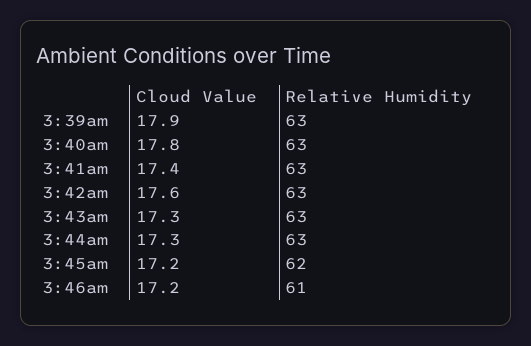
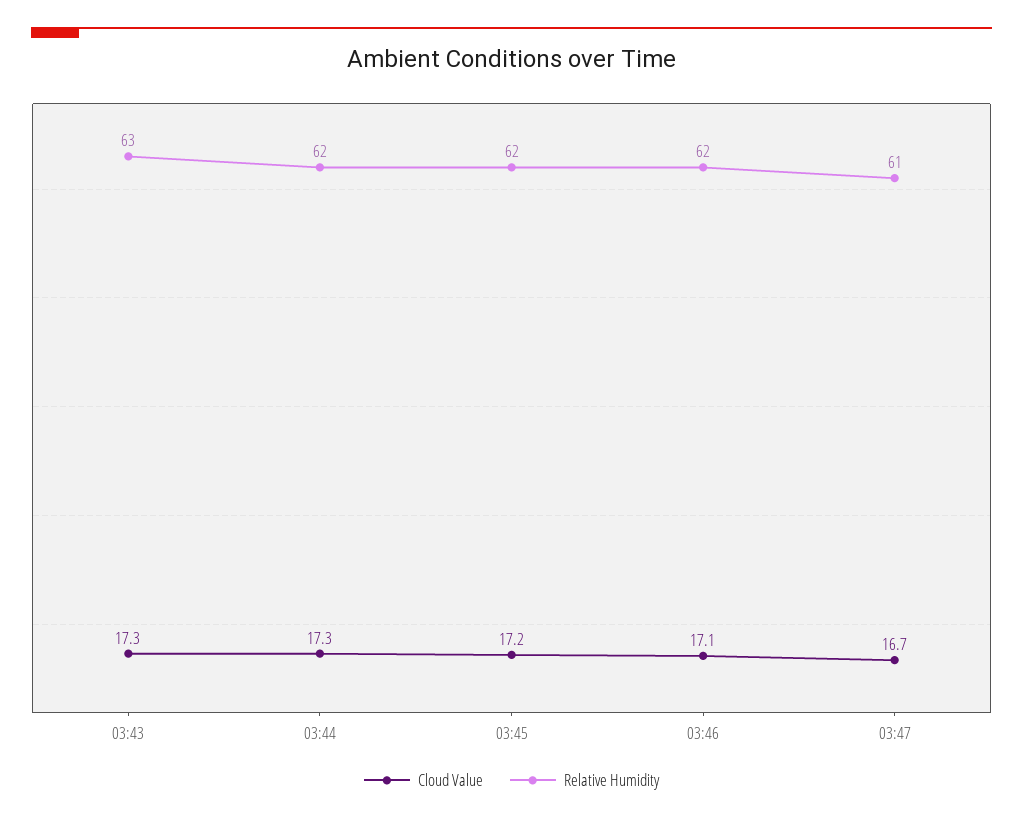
Cloud Value, 3:39am: 17.9 -> none
Relative Humidity, 3:39am: 63 -> none
Cloud Value, 3:40am: 17.8 -> none
Relative Humidity, 3:40am: 63 -> none
Cloud Value, 3:41am: 17.4 -> none
Relative Humidity, 3:41am: 63 -> none
Cloud Value, 3:42am: 17.6 -> none
Relative Humidity, 3:42am: 63 -> none
Relative Humidity, 3:44am: 63 -> 62
Cloud Value, 3:46am: 17.2 -> 17.1
Relative Humidity, 3:46am: 61 -> 62
Cloud Value, 03:47: none -> 16.7
Relative Humidity, 03:47: none -> 61

